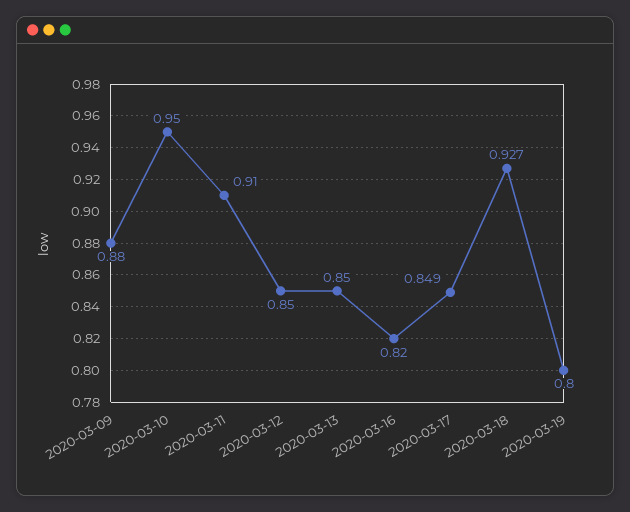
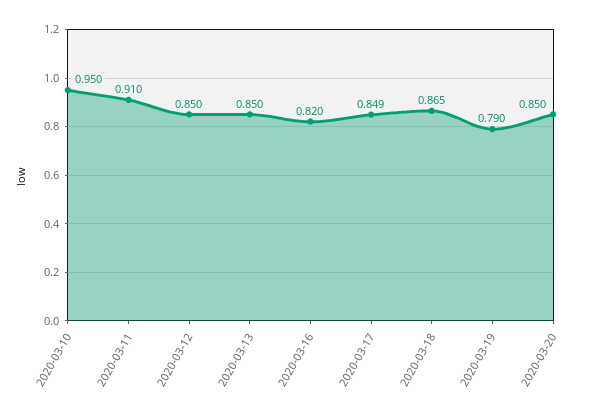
2020-03-09: 0.88 -> none
2020-03-18: 0.927 -> 0.865
2020-03-19: 0.8 -> 0.79
2020-03-20: none -> 0.85

